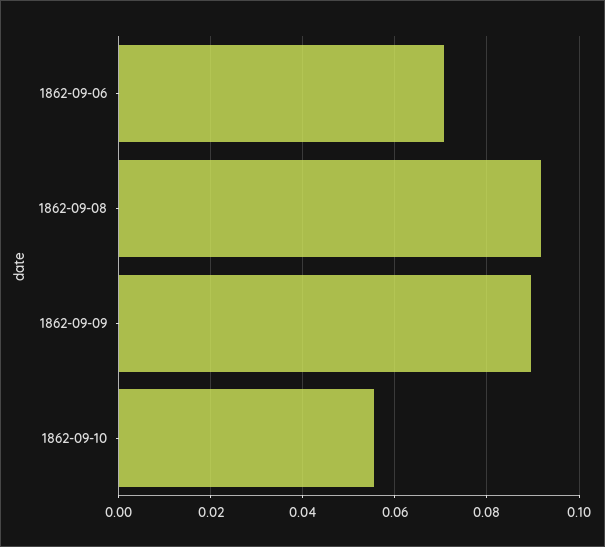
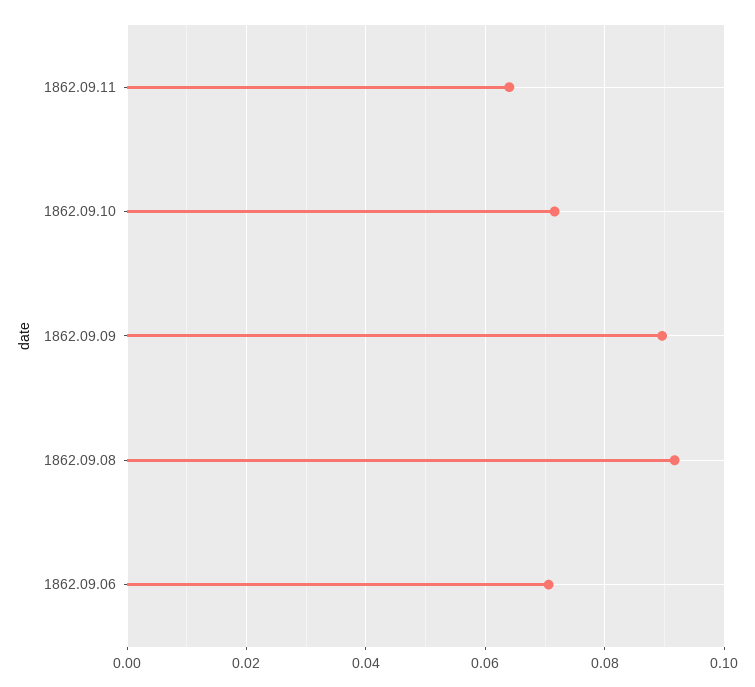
1862-09-10: 0.056 -> 0.072
1862.09.11: none -> 0.064

